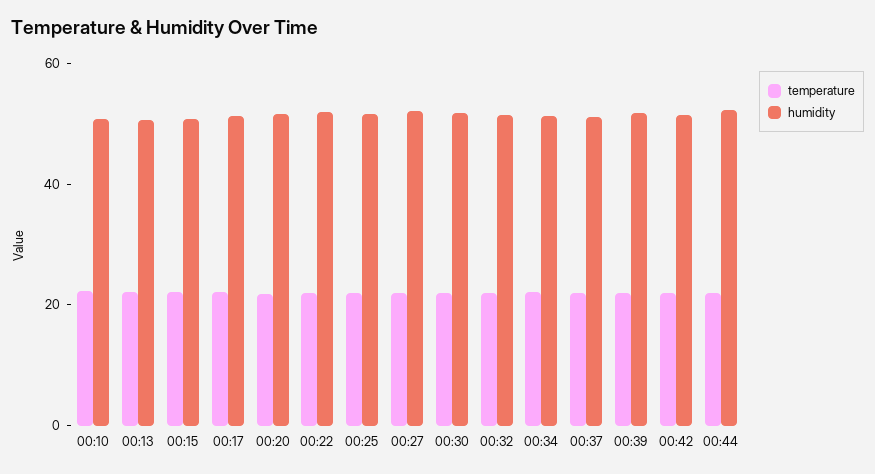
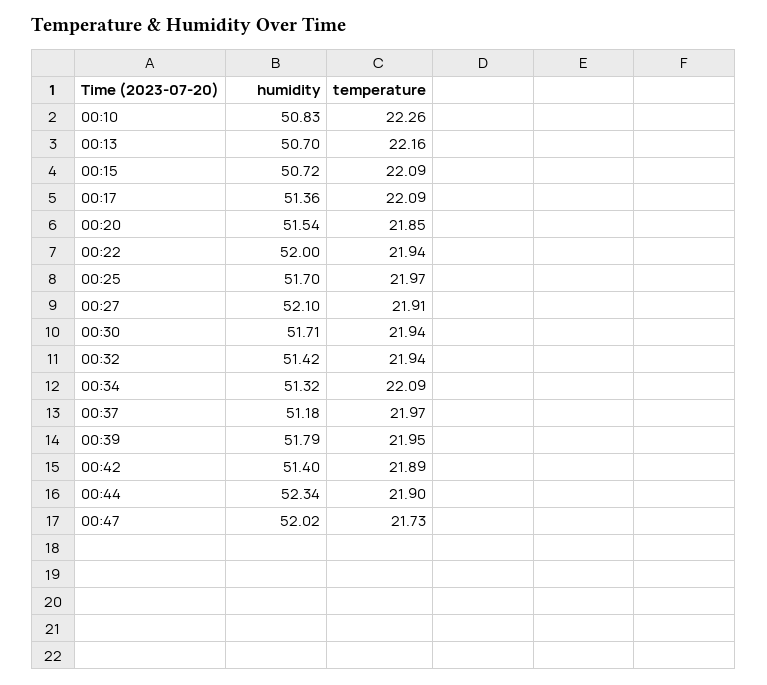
humidity, 00:47: none -> 52.02
temperature, 00:47: none -> 21.73

